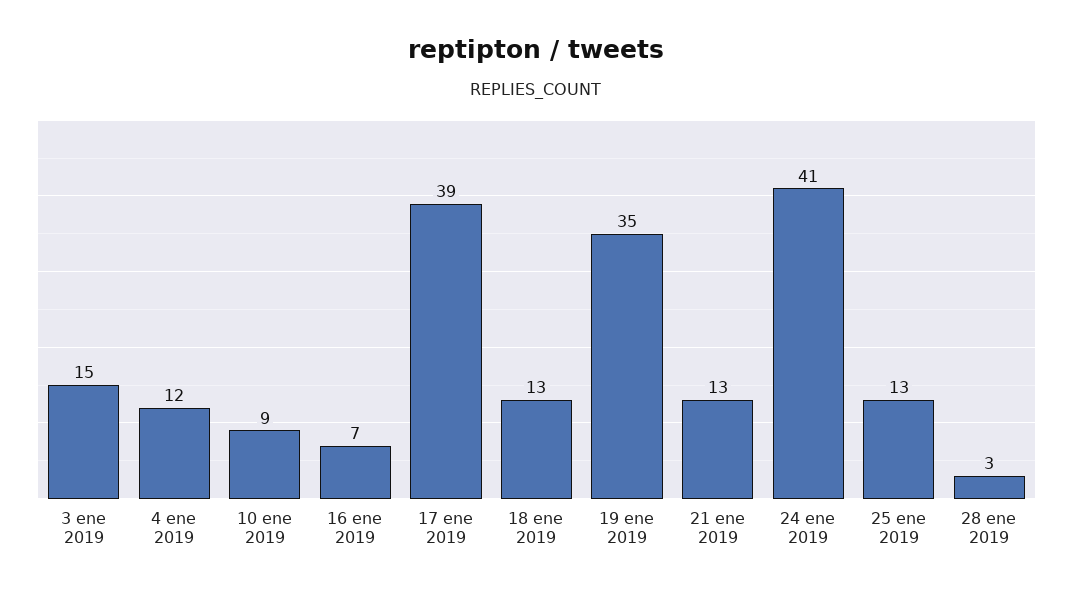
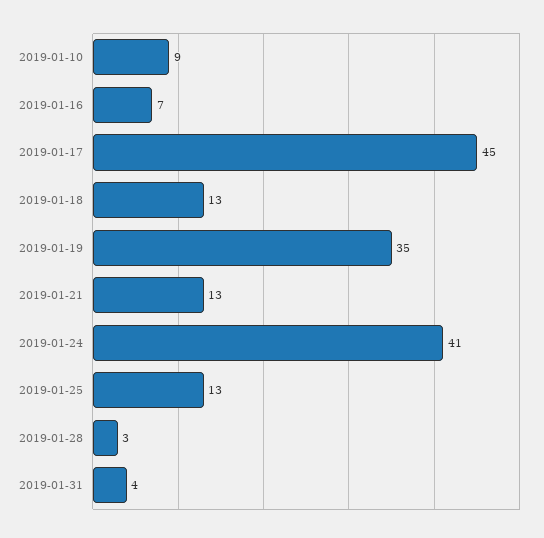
3 ene 2019: 15 -> none
4 ene 2019: 12 -> none
17 ene 2019: 39 -> 45
2019-01-31: none -> 4

